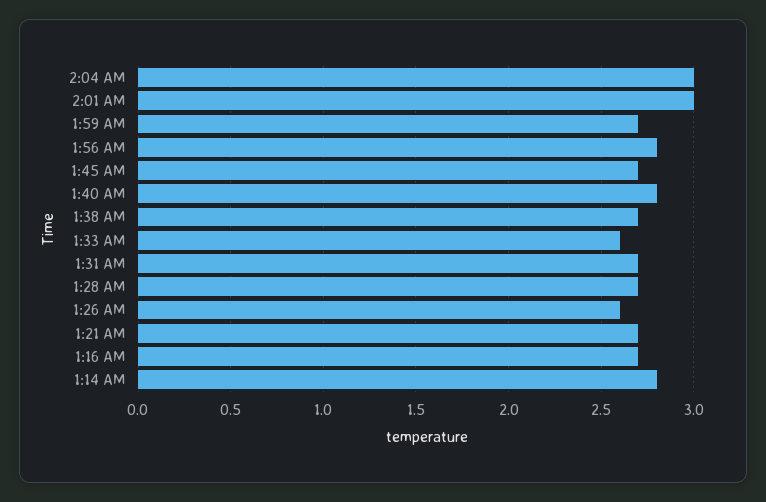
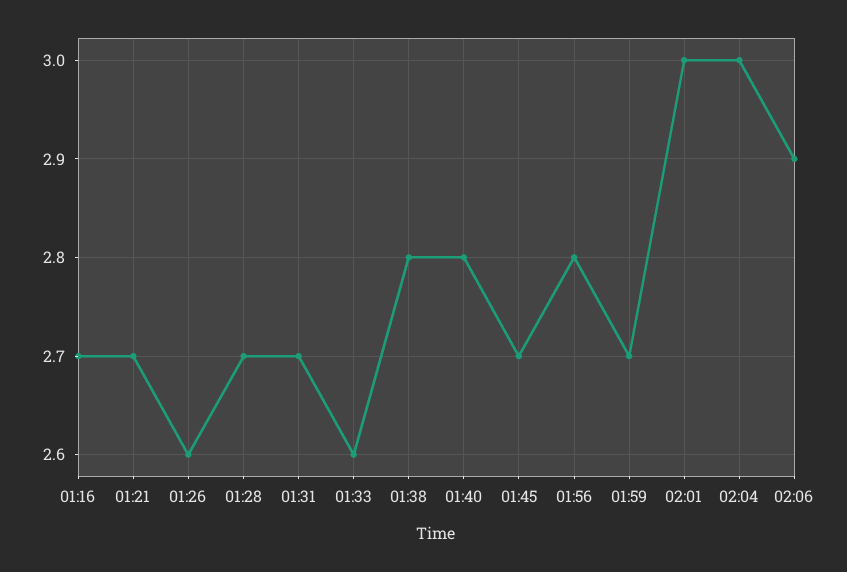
1:38 AM: 2.7 -> 2.8
1:14 AM: 2.8 -> none
02:06: none -> 2.9

